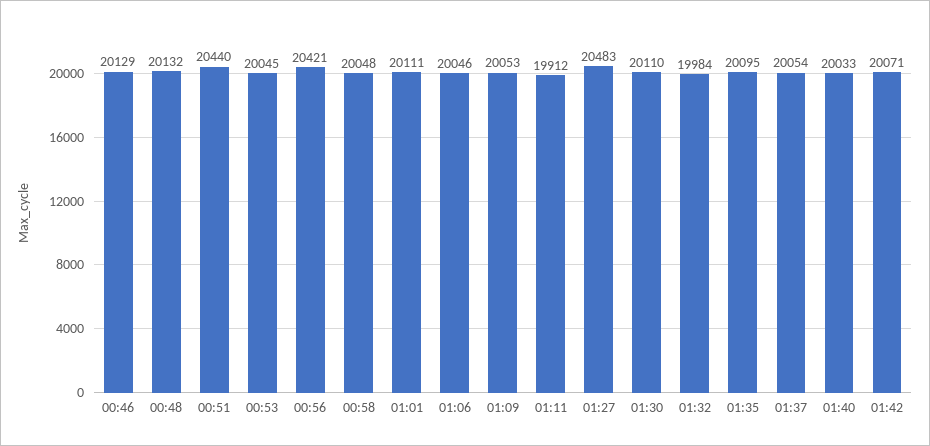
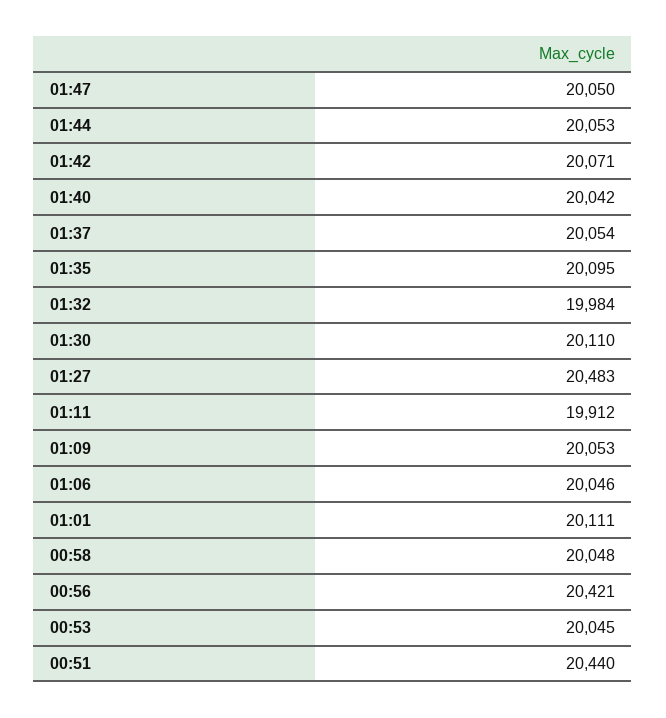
00:46: 20129 -> none
00:48: 20132 -> none
01:40: 20033 -> 20042
01:47: none -> 20050
01:44: none -> 20053

